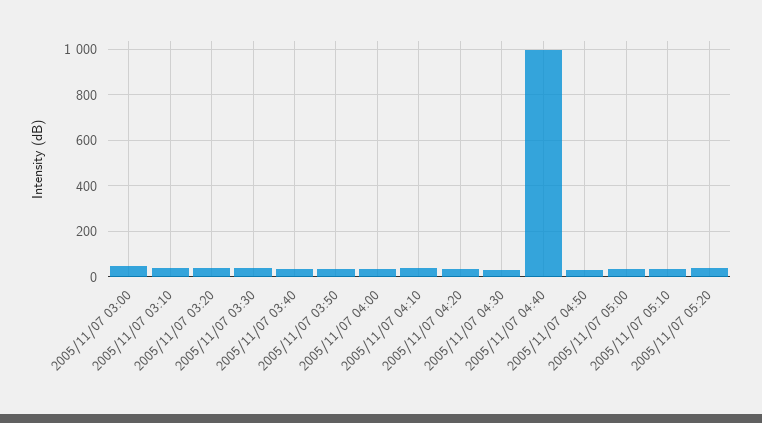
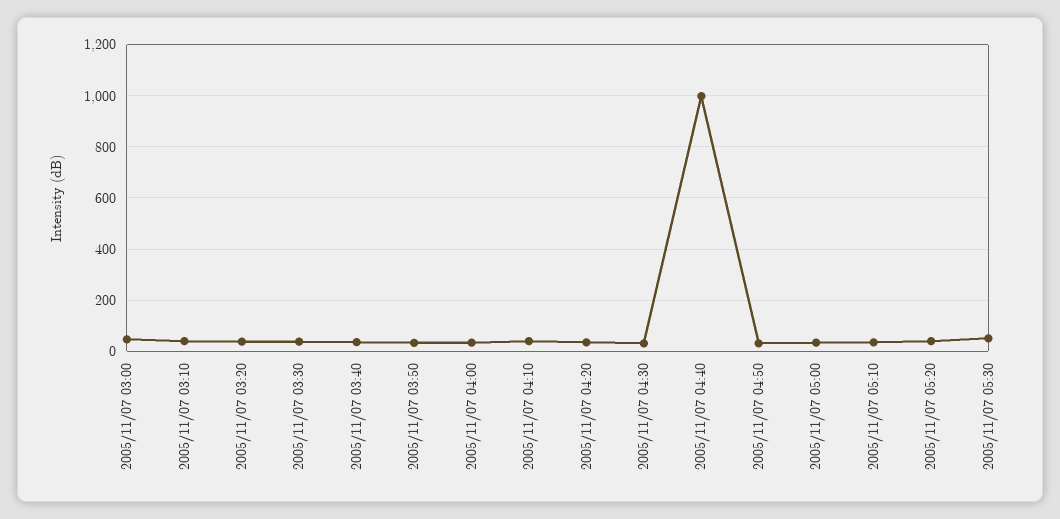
2005/11/07 05:30: none -> 50

